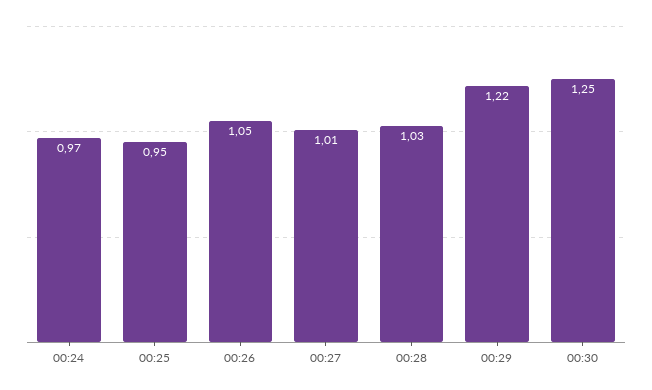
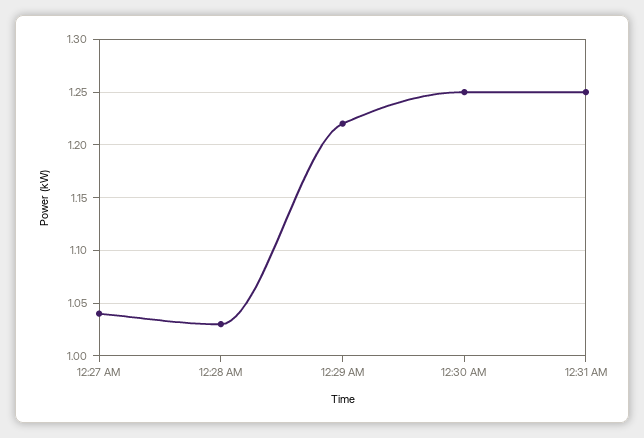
00:24: 0.97 -> none
00:25: 0.95 -> none
00:26: 1.05 -> none
00:27: 1.01 -> 1.04
12:31 AM: none -> 1.25

